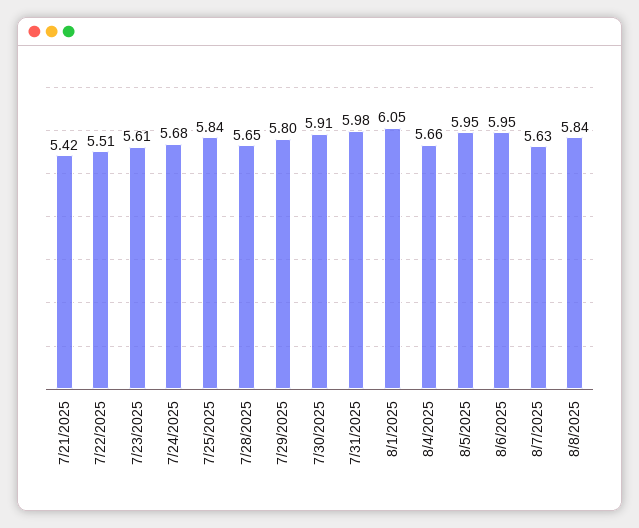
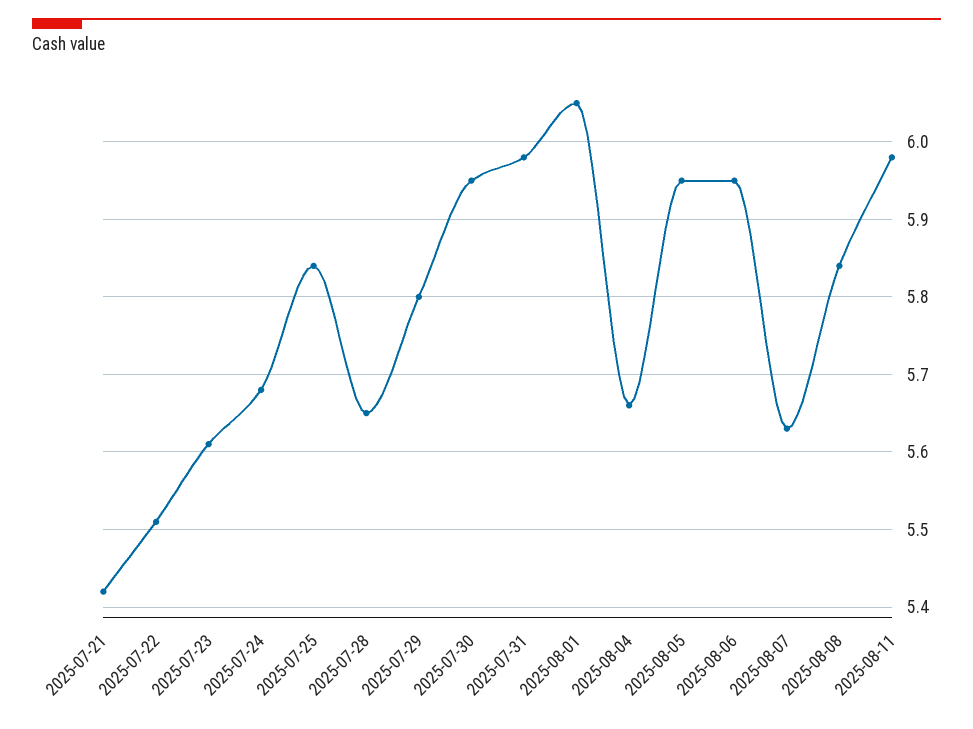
7/30/2025: 5.91 -> 5.95
2025-08-11: none -> 5.98

